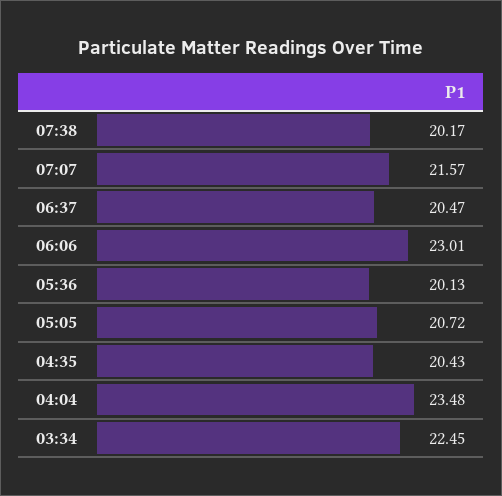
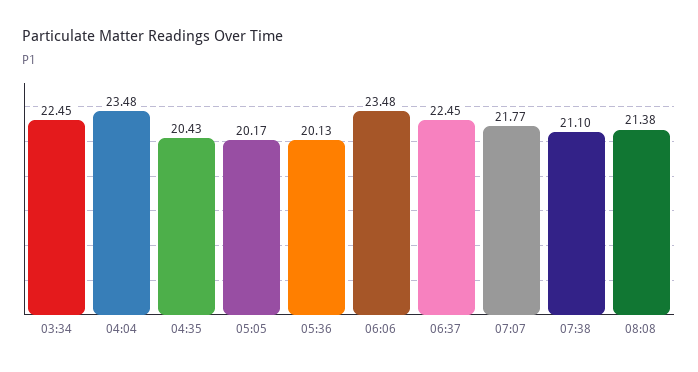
07:38: 20.17 -> 21.1
07:07: 21.57 -> 21.77
06:37: 20.47 -> 22.45
06:06: 23.01 -> 23.48
05:05: 20.72 -> 20.17
08:08: none -> 21.38

